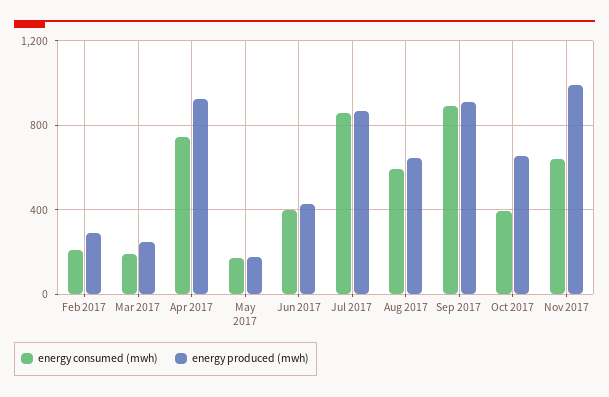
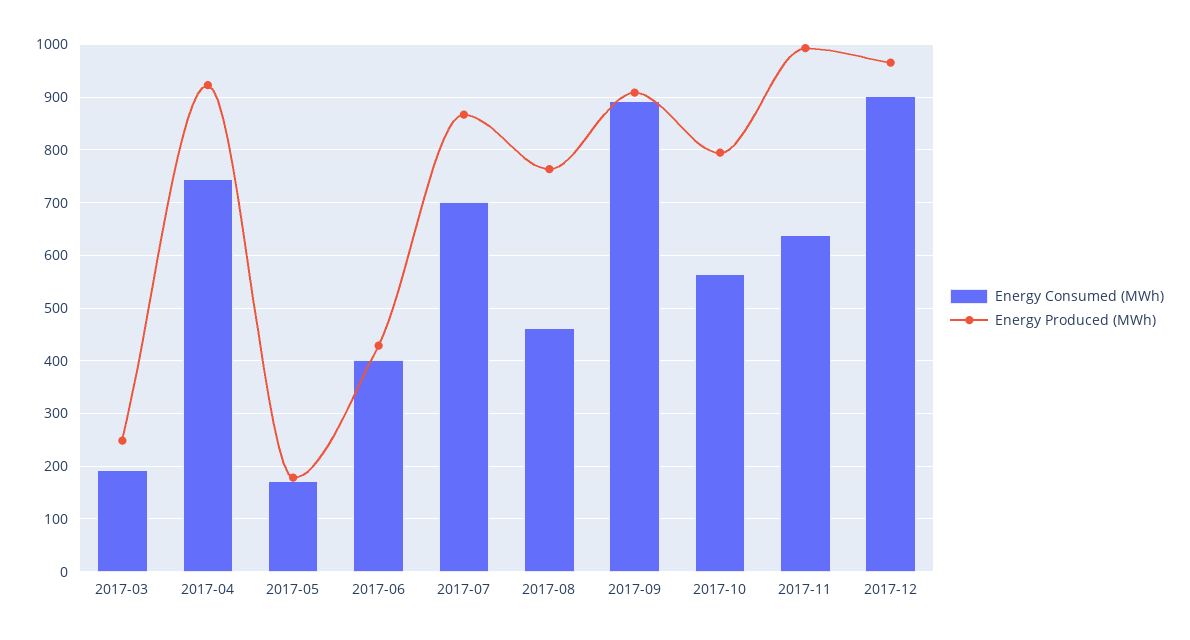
energy consumed (mwh), Feb 2017: 200 -> none
energy produced (mwh), Feb 2017: 300 -> none
energy consumed (mwh), Jul 2017: 850 -> 700
energy consumed (mwh), Aug 2017: 600 -> 460
energy produced (mwh), Aug 2017: 650 -> 760
energy consumed (mwh), Oct 2017: 400 -> 560
energy produced (mwh), Oct 2017: 650 -> 800
energy consumed (mwh), 2017-12: none -> 900
energy produced (mwh), 2017-12: none -> 960

